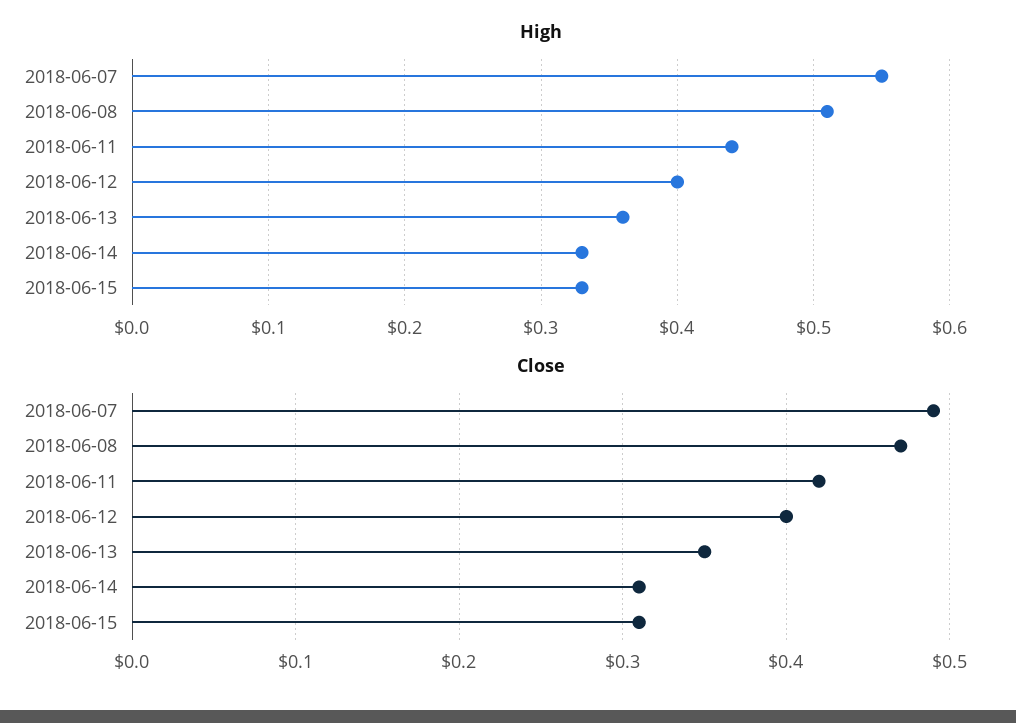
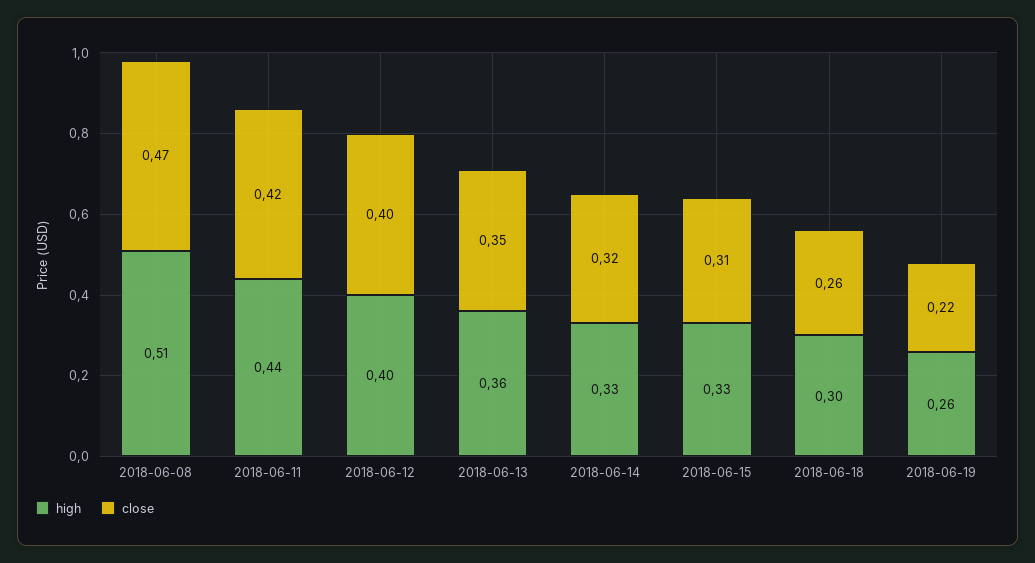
High, 2018-06-07: 0.55 -> none
Close, 2018-06-07: 0.49 -> none
Close, 2018-06-14: 0.31 -> 0.32
High, 2018-06-18: none -> 0.3
Close, 2018-06-18: none -> 0.26
High, 2018-06-19: none -> 0.26
Close, 2018-06-19: none -> 0.22

